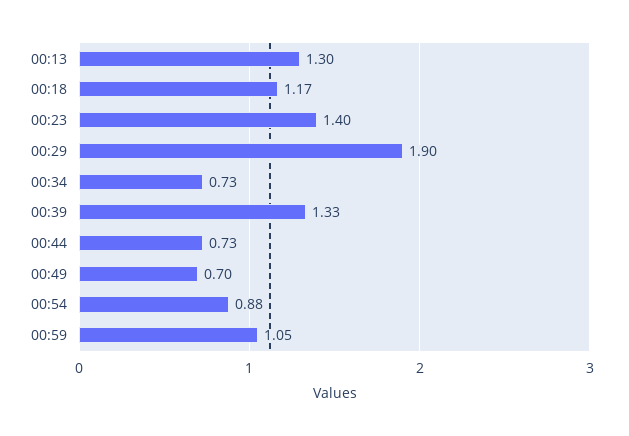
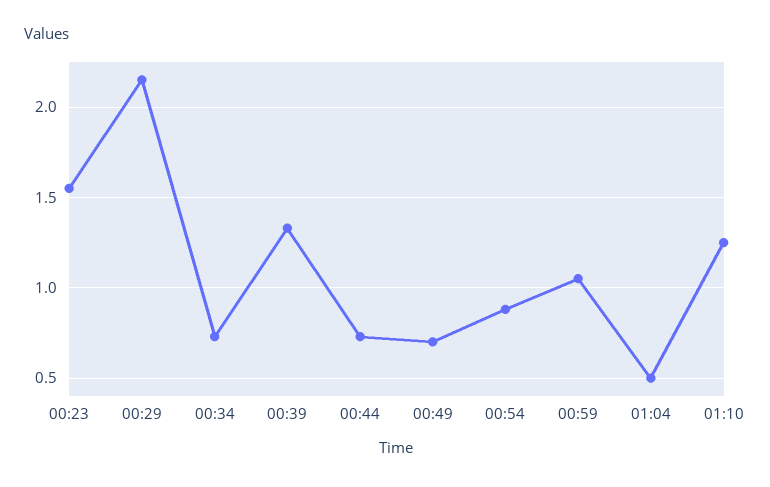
00:13: 1.3 -> none
00:18: 1.17 -> none
00:23: 1.4 -> 1.55
00:29: 1.9 -> 2.15
01:04: none -> 0.5
01:10: none -> 1.25

